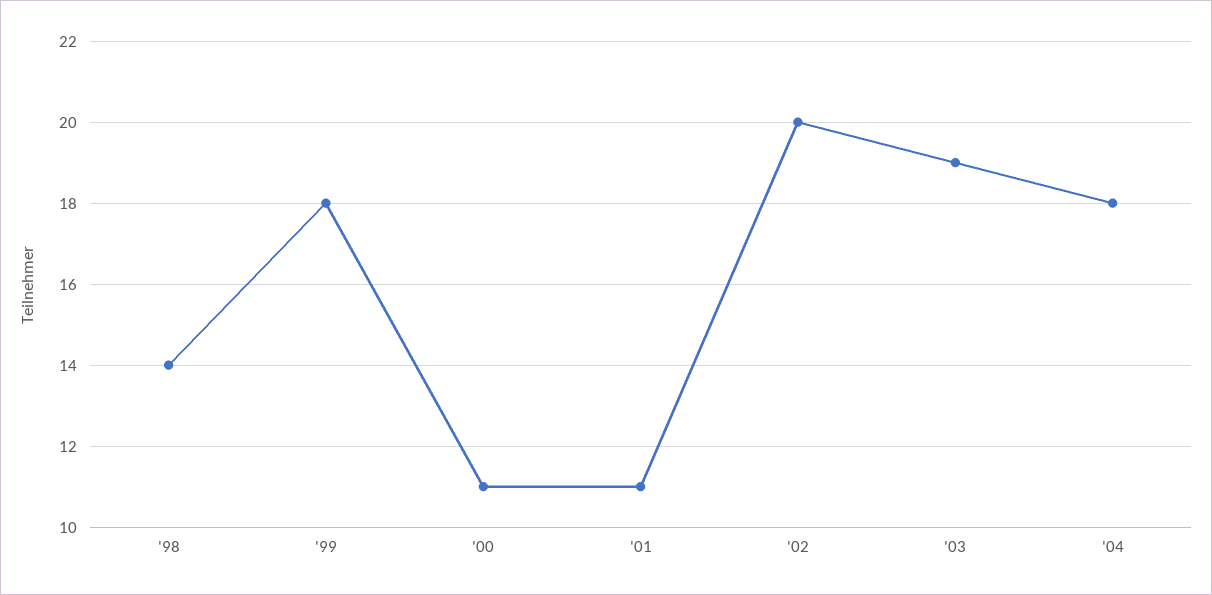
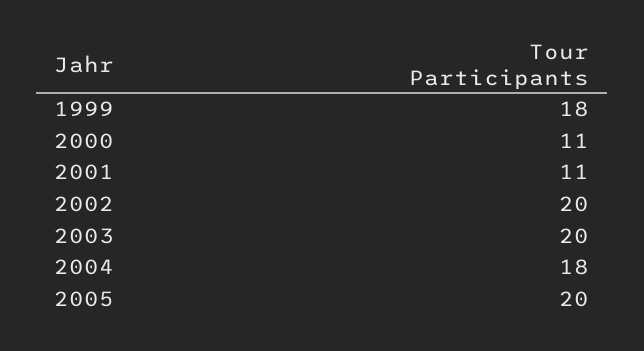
'98: 14 -> none
'03: 19 -> 20
2005: none -> 20

